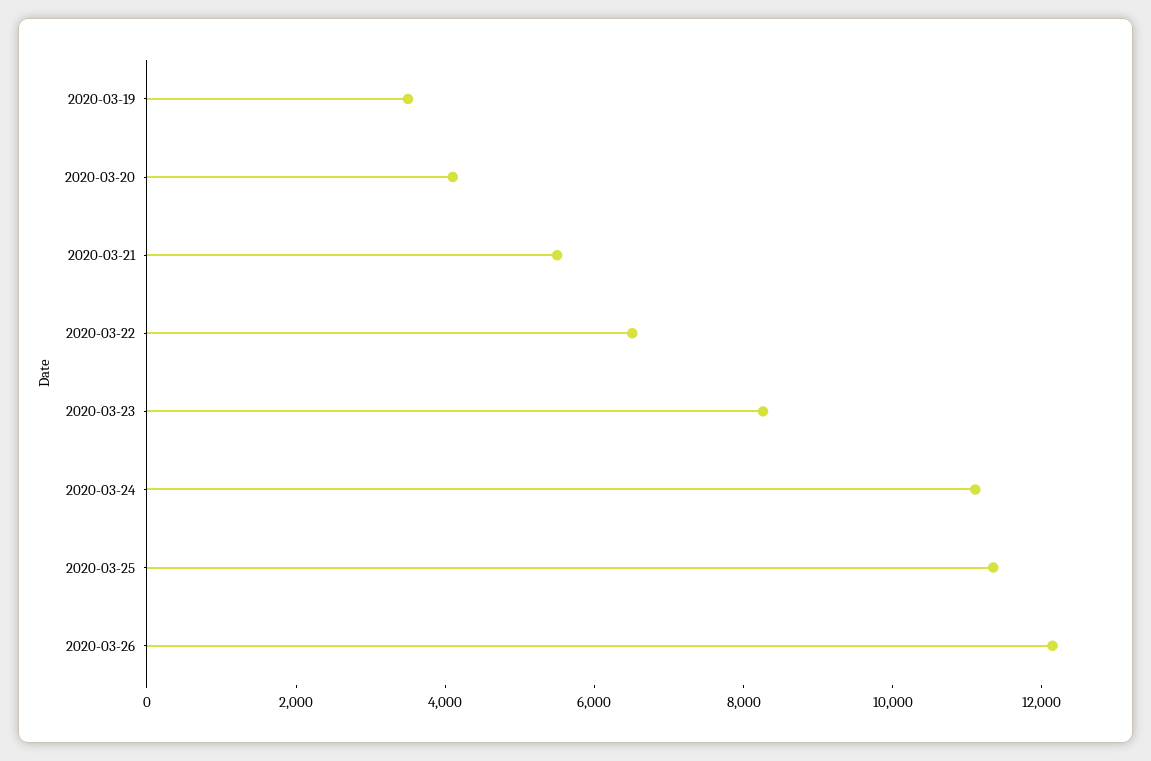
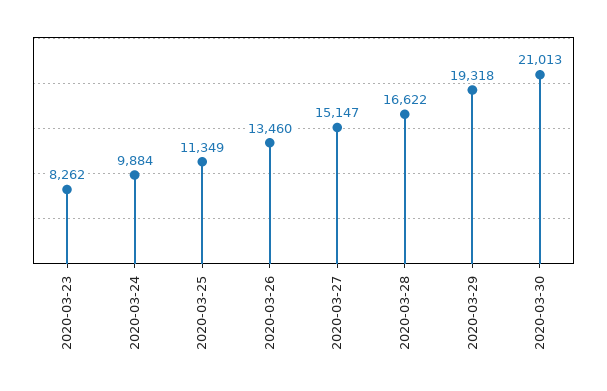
2020-03-19: 3500 -> none
2020-03-20: 4000 -> none
2020-03-21: 5500 -> none
2020-03-22: 6500 -> none
2020-03-24: 11000 -> 9884
2020-03-26: 12000 -> 13460
2020-03-27: none -> 15147
2020-03-28: none -> 16622
2020-03-29: none -> 19318
2020-03-30: none -> 21013

